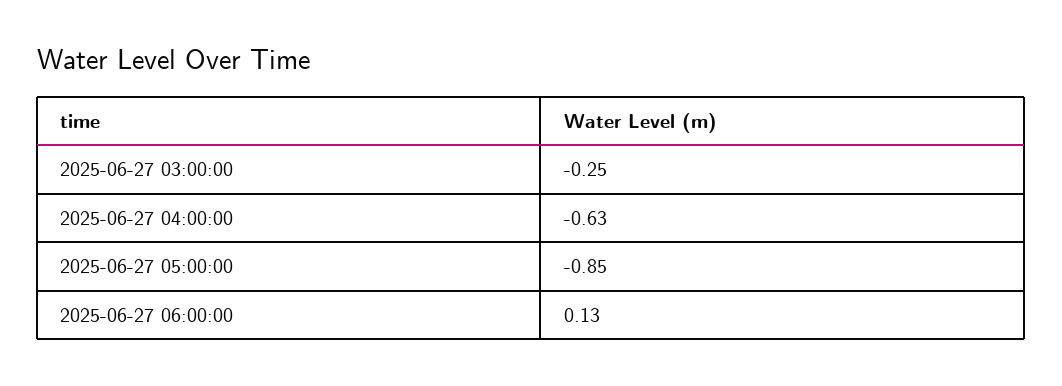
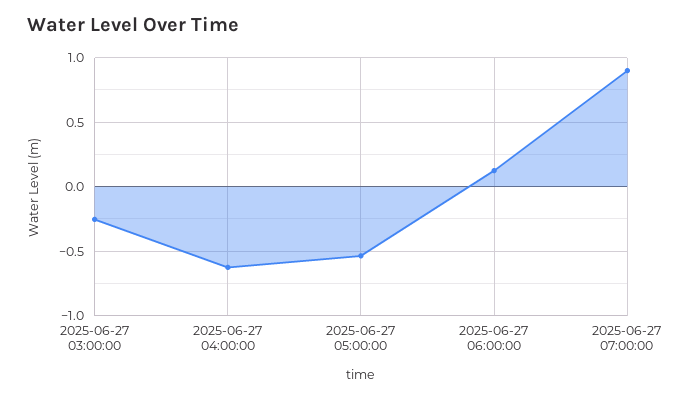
2025-06-27 05:00:00: -0.85 -> -0.55
2025-06-27 07:00:00: none -> 0.9

